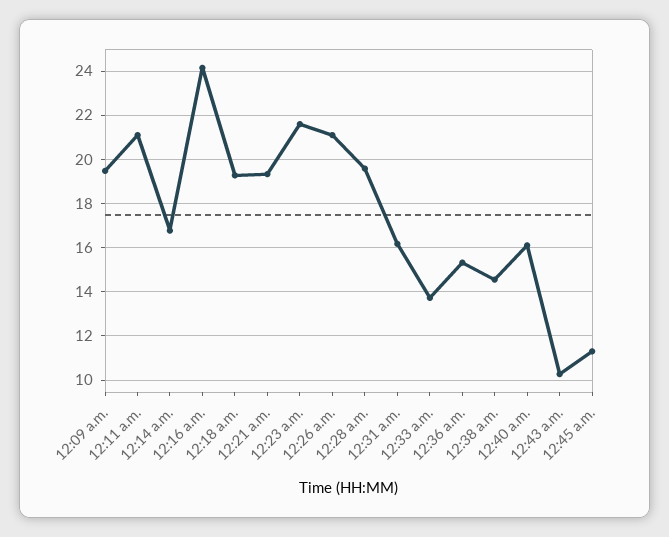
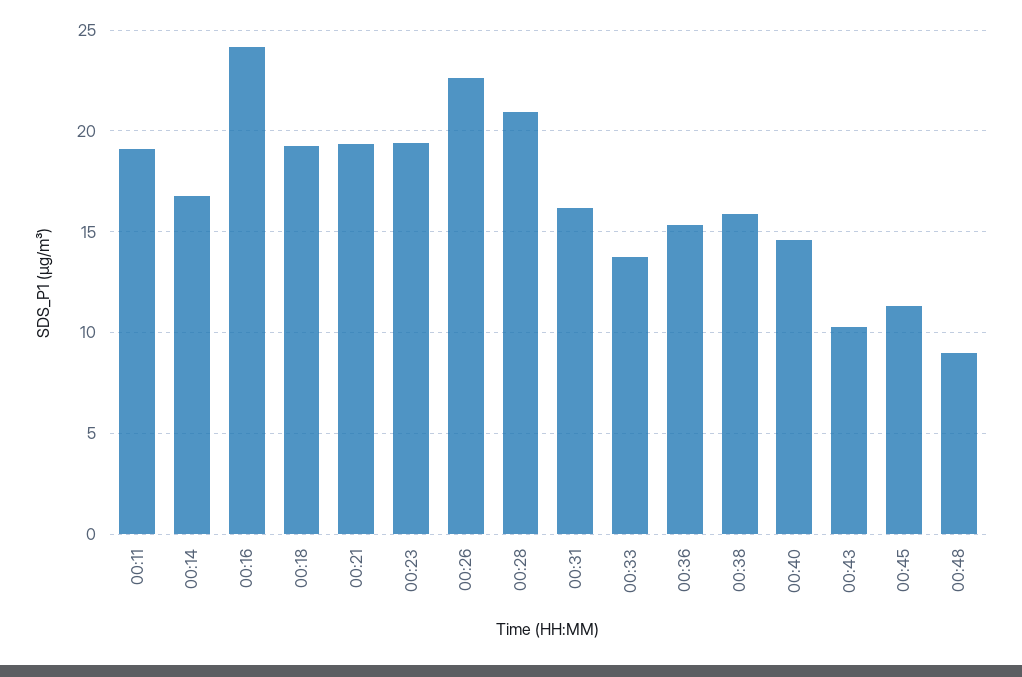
12:09 a.m.: 19.5 -> none
12:11 a.m.: 21 -> 19
12:23 a.m.: 21.5 -> 19.5
12:26 a.m.: 21 -> 22.5
12:28 a.m.: 19.5 -> 21
12:38 a.m.: 14.5 -> 16
12:40 a.m.: 16 -> 14.5
00:48: none -> 9

